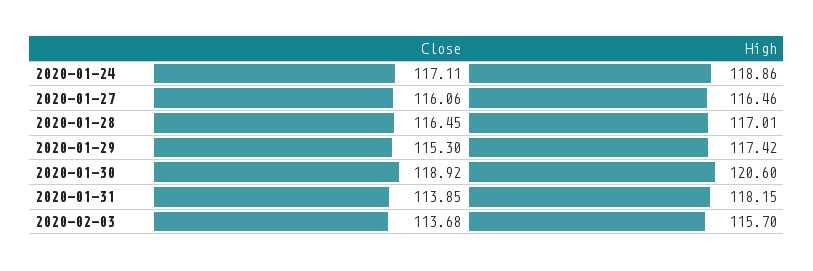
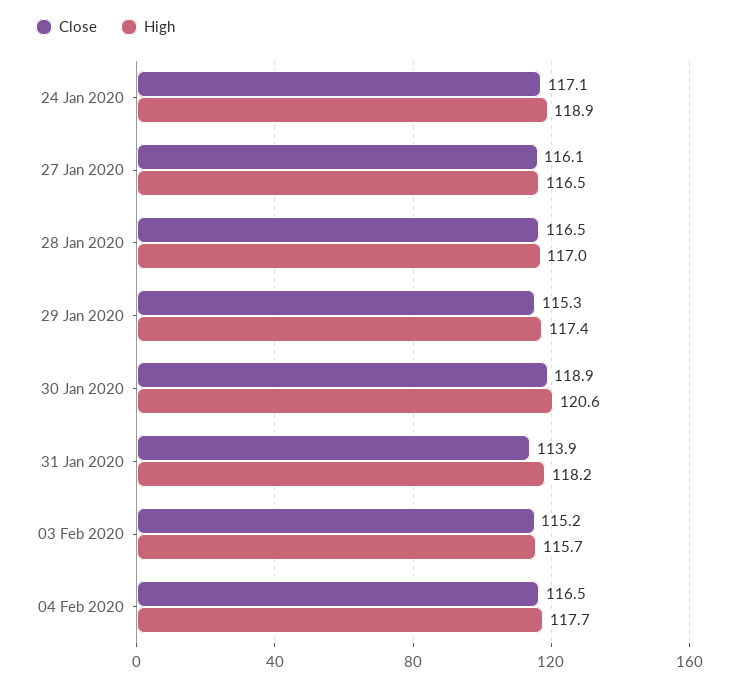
Close, 2020-02-03: 113.68 -> 115.2
Close, 04 Feb 2020: none -> 116.5
High, 04 Feb 2020: none -> 117.7

